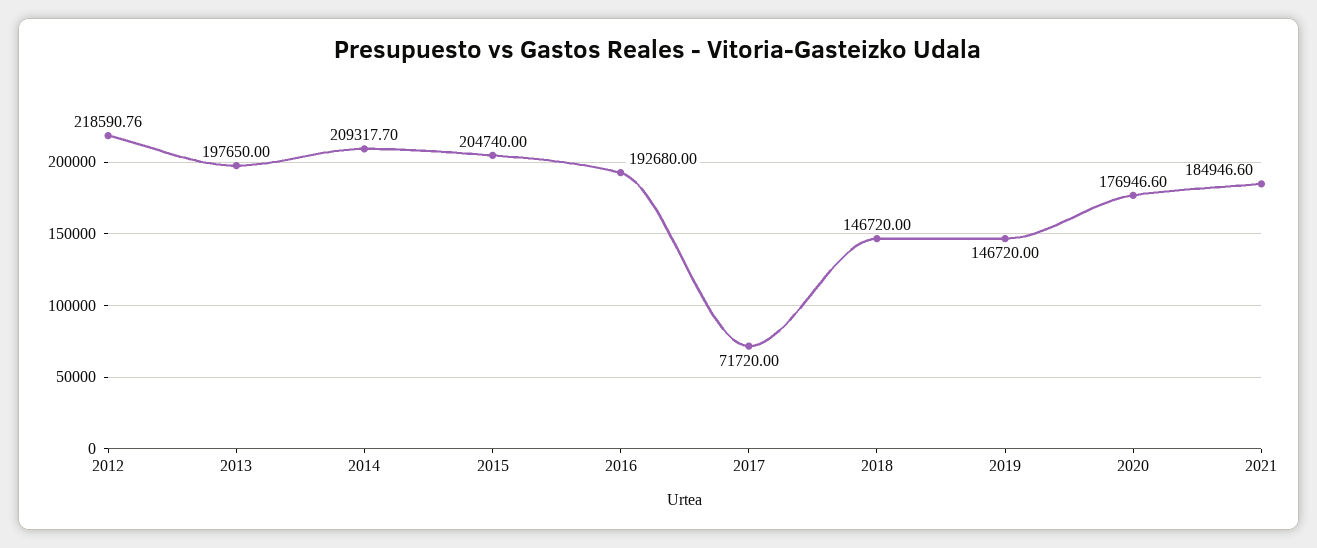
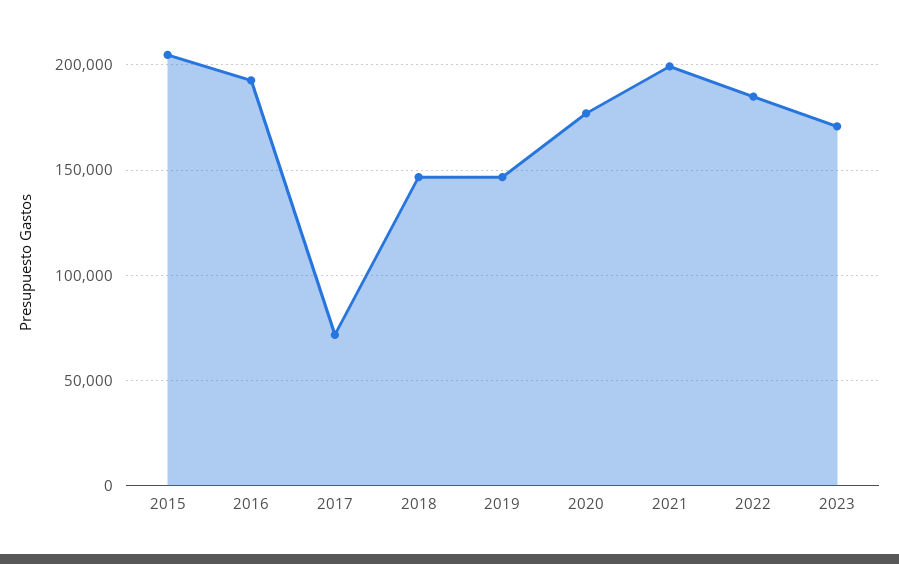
2012: 218590.76 -> none
2013: 197650 -> none
2014: 209317.7 -> none
2021: 184946.6 -> 200000
2022: none -> 185000
2023: none -> 170000

